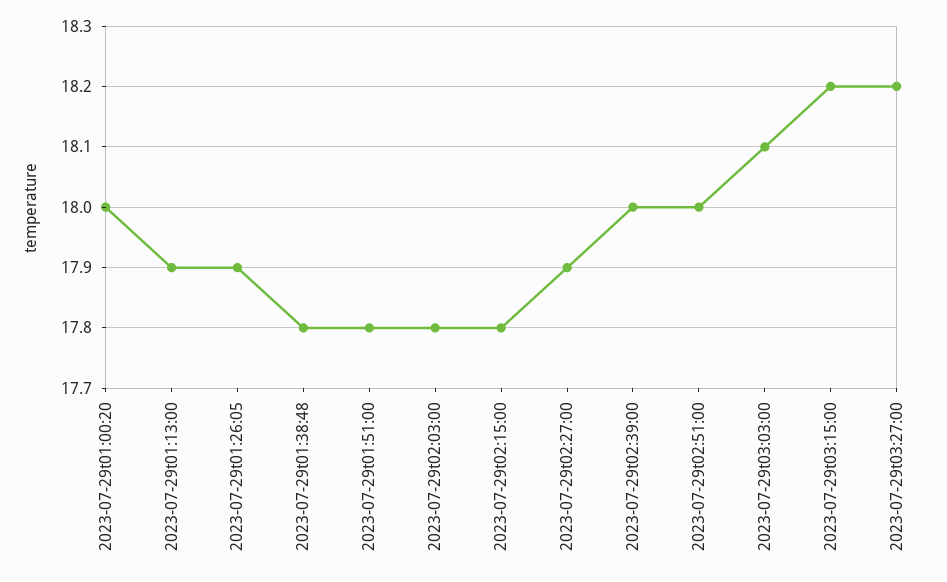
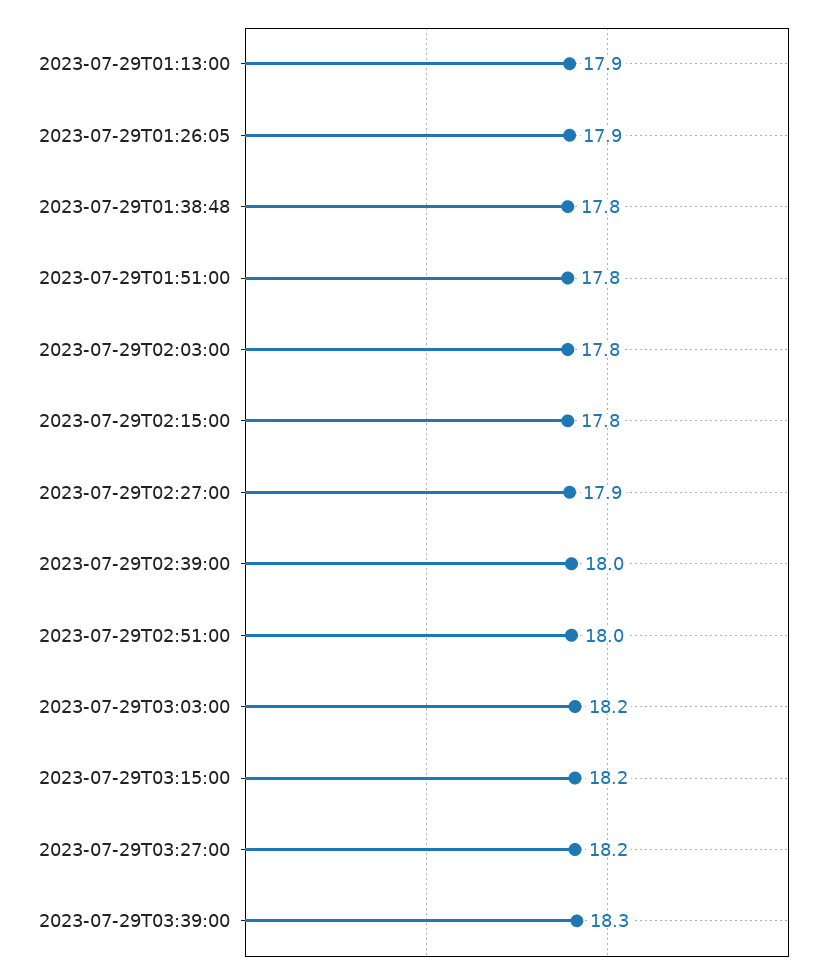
2023-07-29t01:00:20: 18 -> none
2023-07-29t03:03:00: 18.1 -> 18.2
2023-07-29T03:39:00: none -> 18.3

